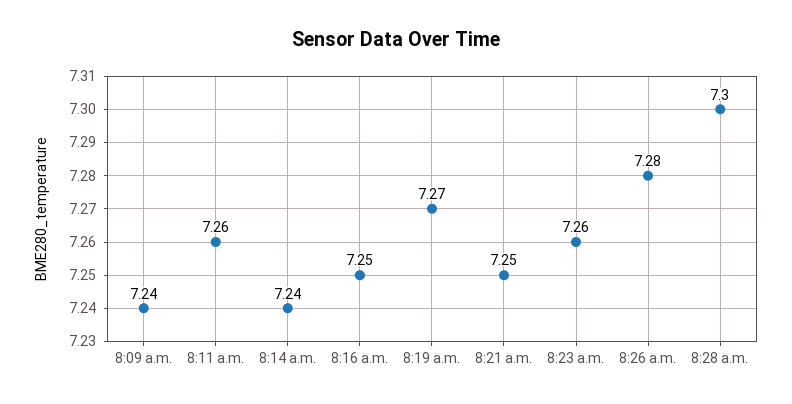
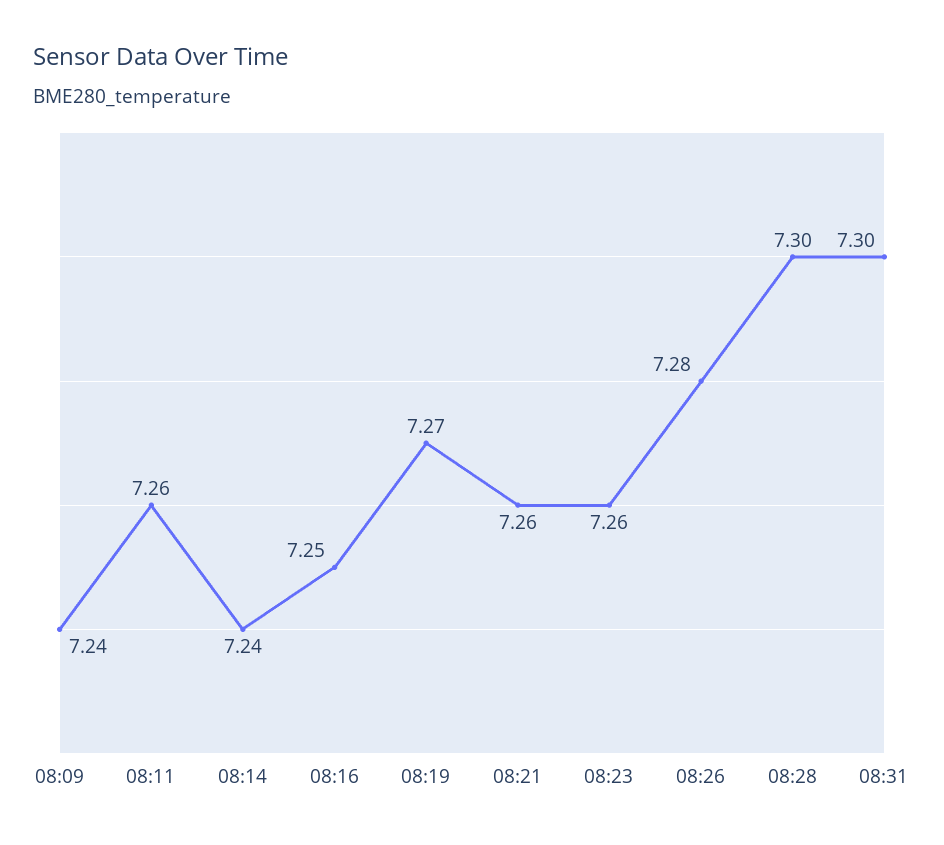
8:21 a.m.: 7.25 -> 7.26
08:31: none -> 7.3

